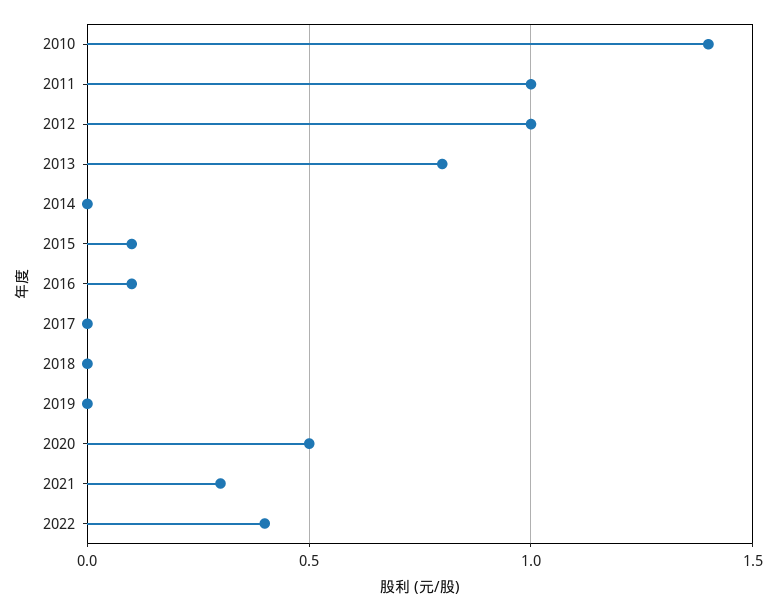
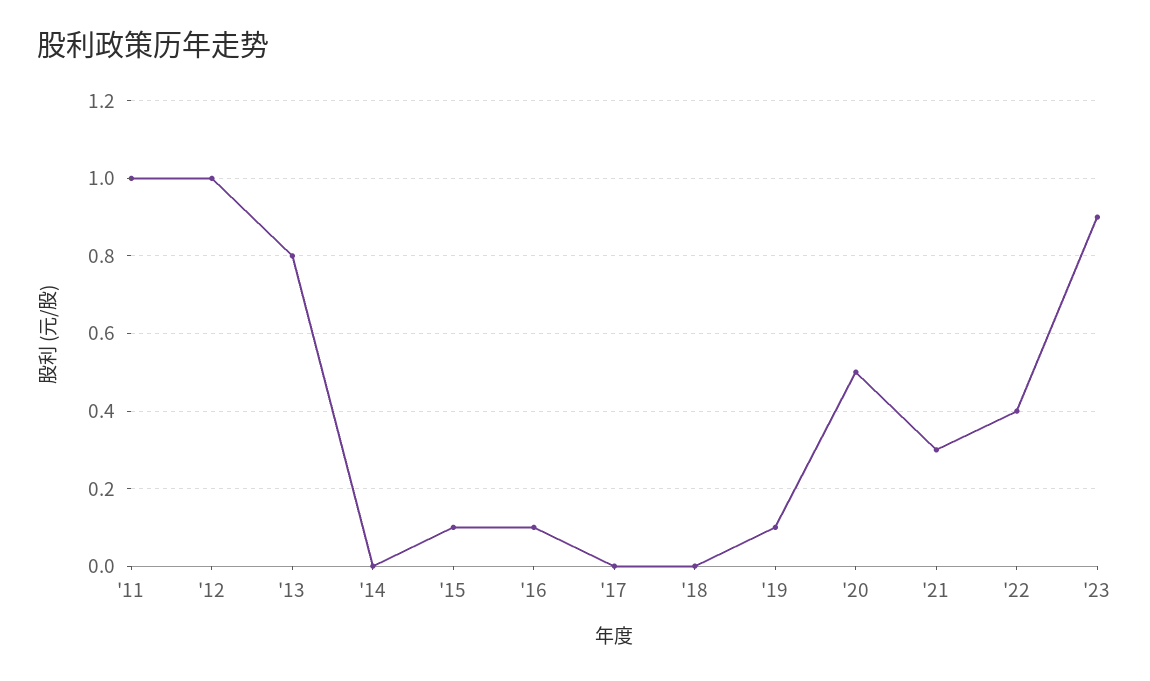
2010: 1.4 -> none
2019: 0 -> 0.1
'23: none -> 0.9

